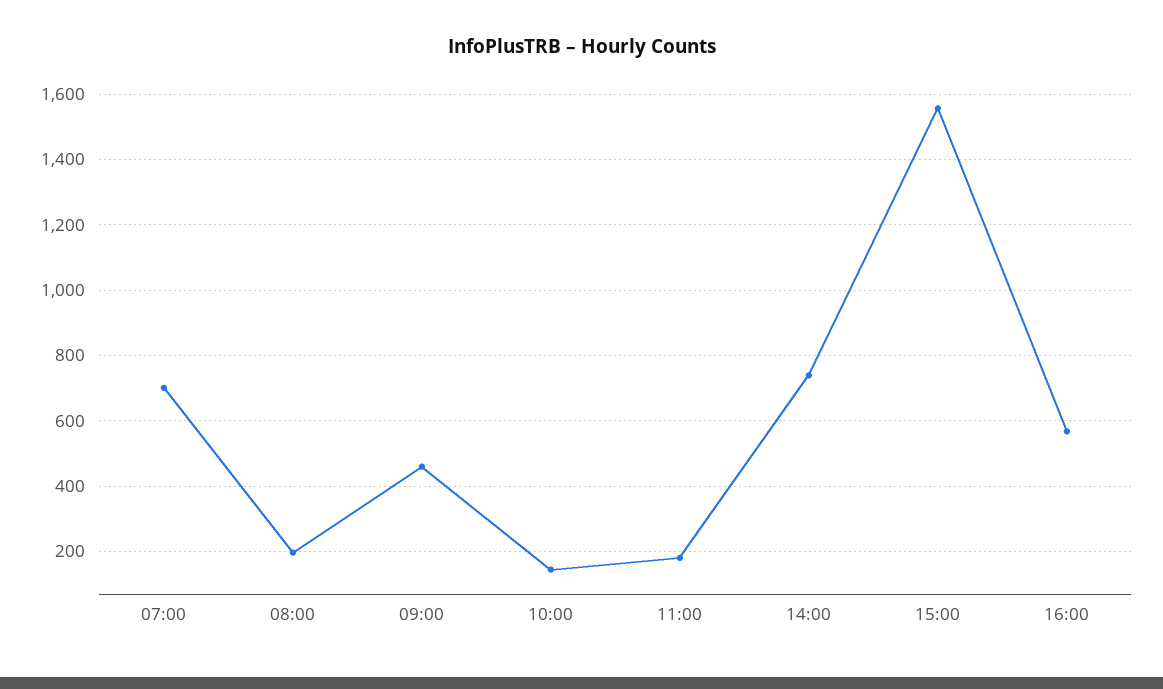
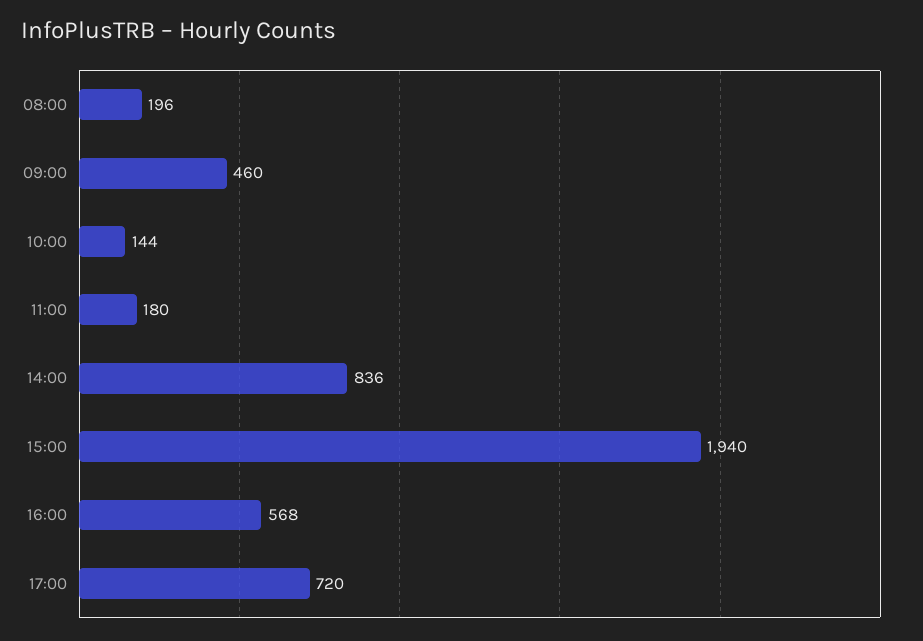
07:00: 700 -> none
14:00: 740 -> 836
15:00: 1560 -> 1940
17:00: none -> 720

